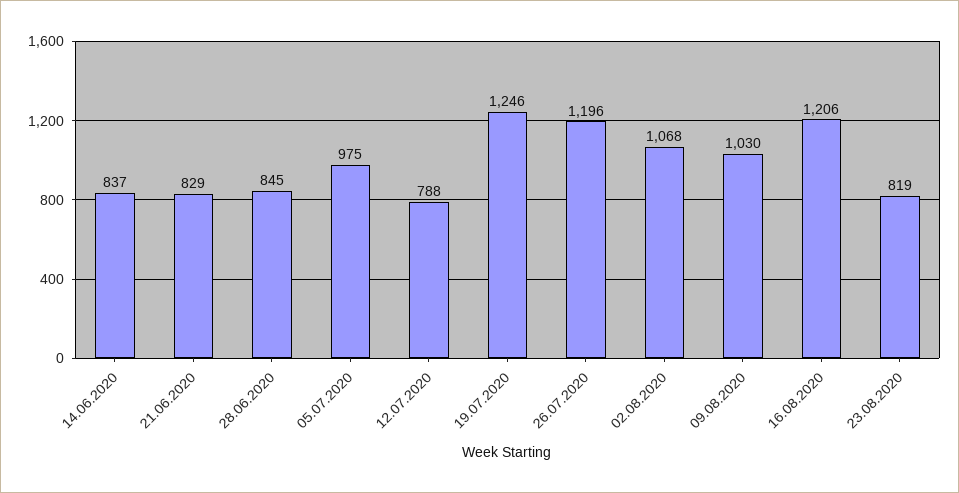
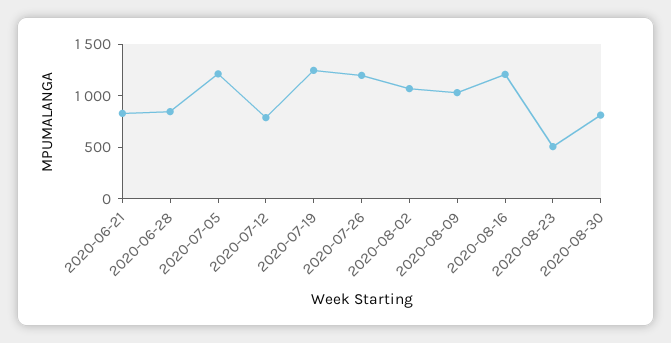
14.06.2020: 837 -> none
05.07.2020: 975 -> 1200
23.08.2020: 819 -> 500
2020-08-30: none -> 800

